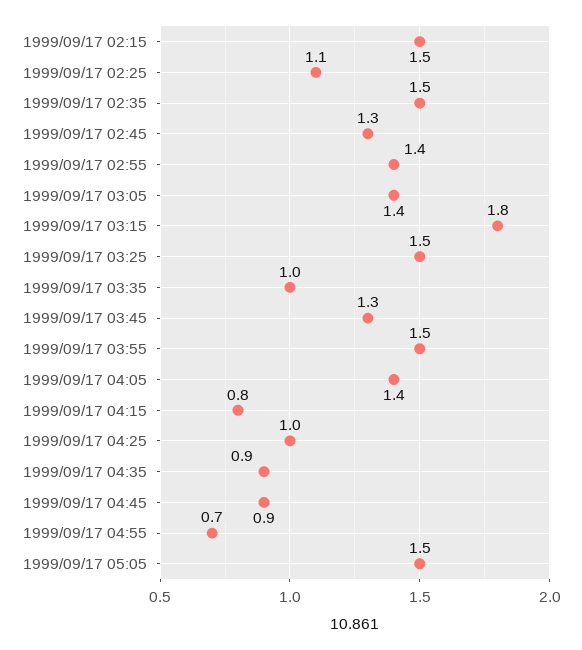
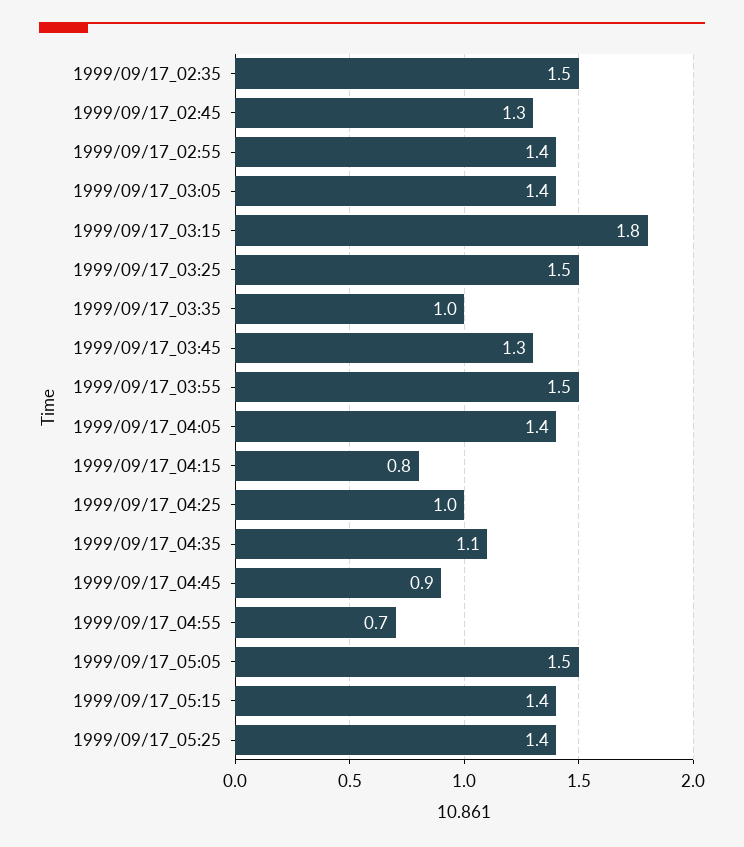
1999/09/17 02:15: 1.5 -> none
1999/09/17 02:25: 1.1 -> none
1999/09/17 04:35: 0.9 -> 1.1
1999/09/17_05:15: none -> 1.4
1999/09/17_05:25: none -> 1.4

